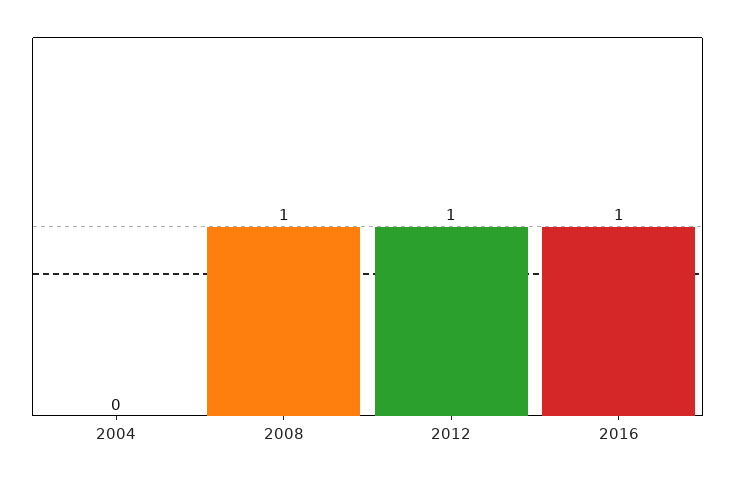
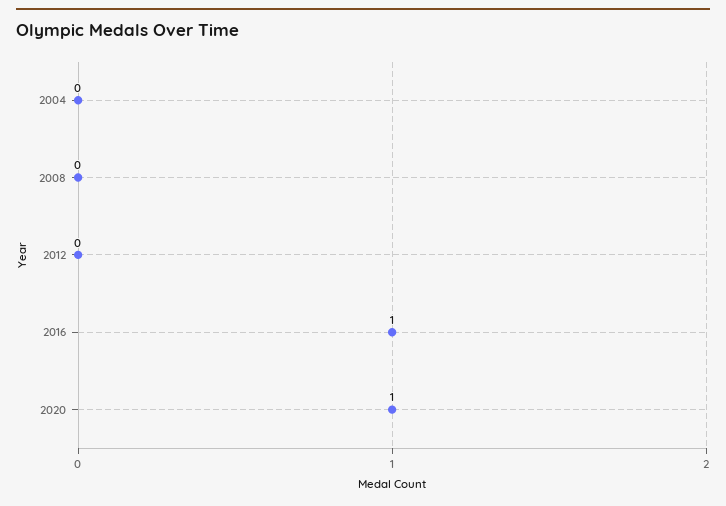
2008: 1 -> 0
2012: 1 -> 0
2020: none -> 1

